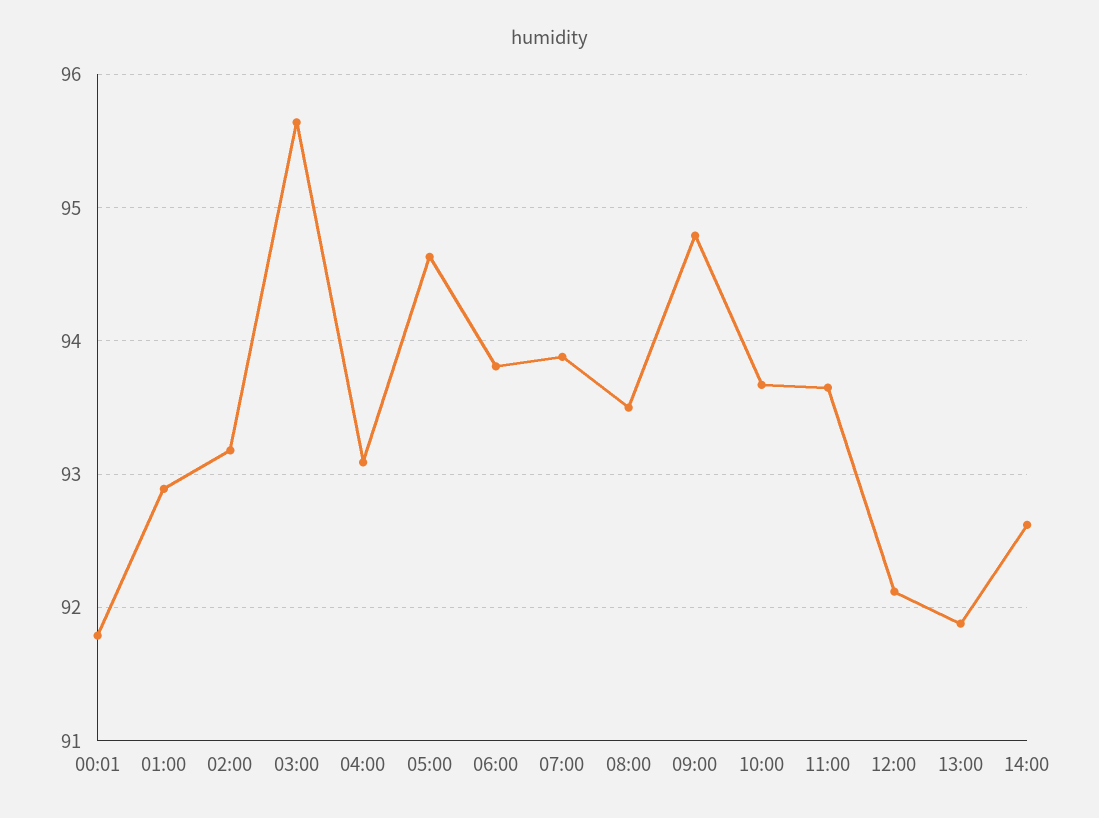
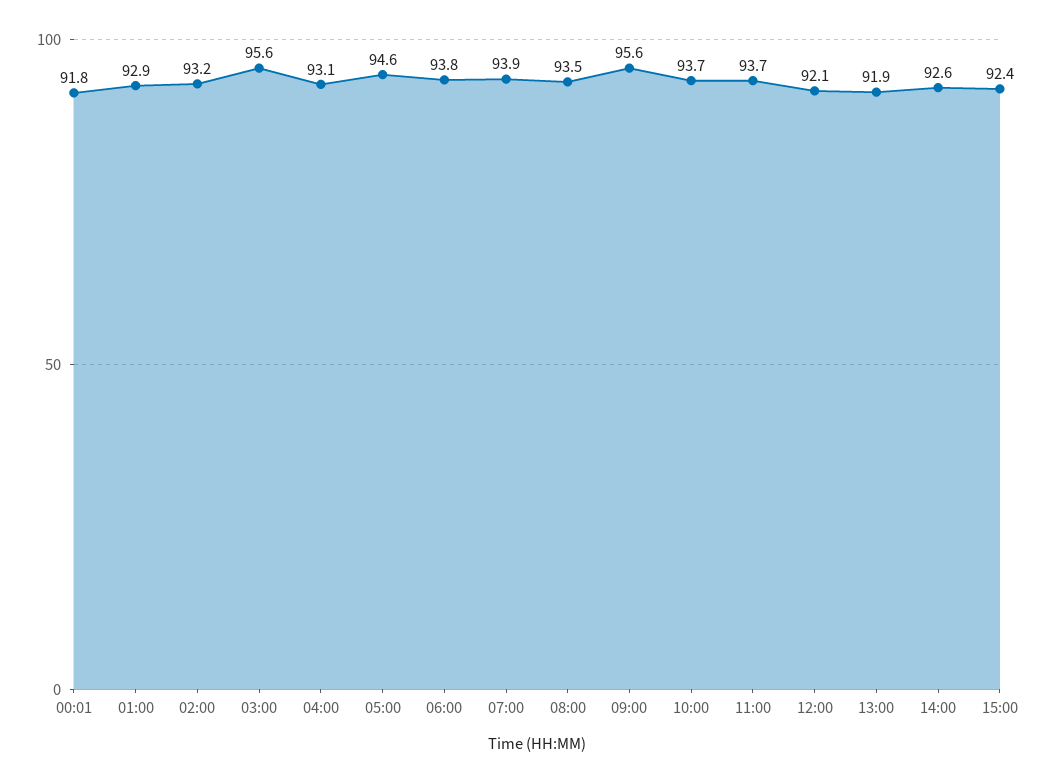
09:00: 94.8 -> 95.6
15:00: none -> 92.4

